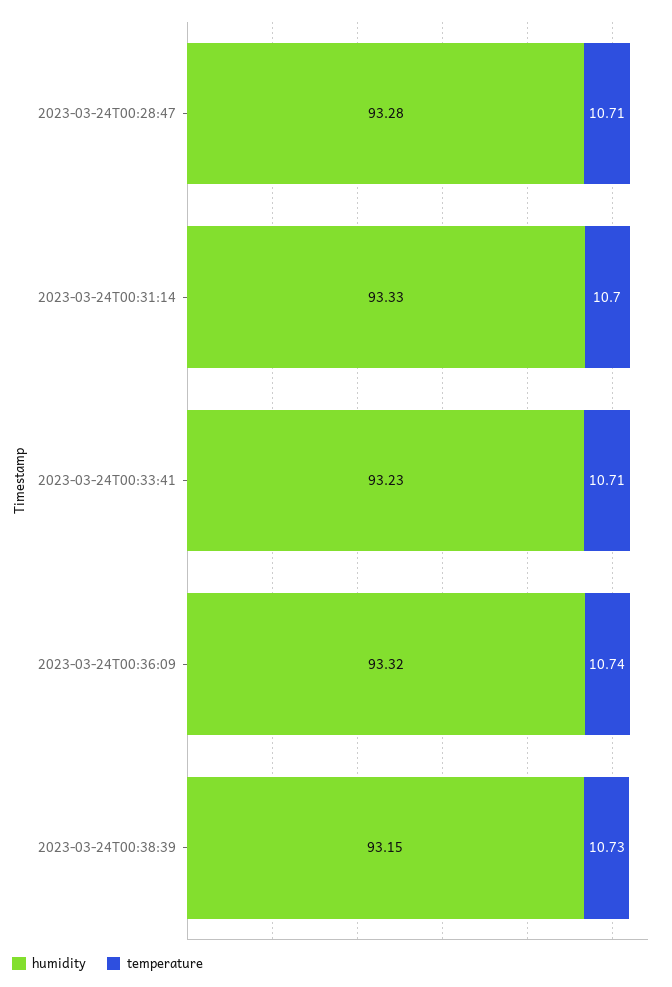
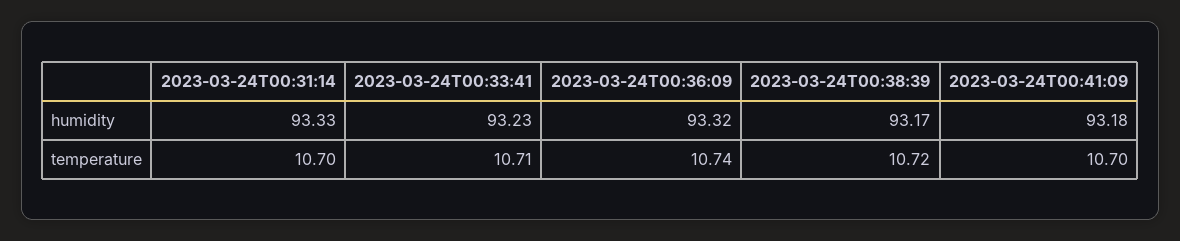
humidity, 2023-03-24T00:28:47: 93.28 -> none
temperature, 2023-03-24T00:28:47: 10.71 -> none
humidity, 2023-03-24T00:38:39: 93.15 -> 93.17
temperature, 2023-03-24T00:38:39: 10.73 -> 10.72
humidity, 2023-03-24T00:41:09: none -> 93.18
temperature, 2023-03-24T00:41:09: none -> 10.7

